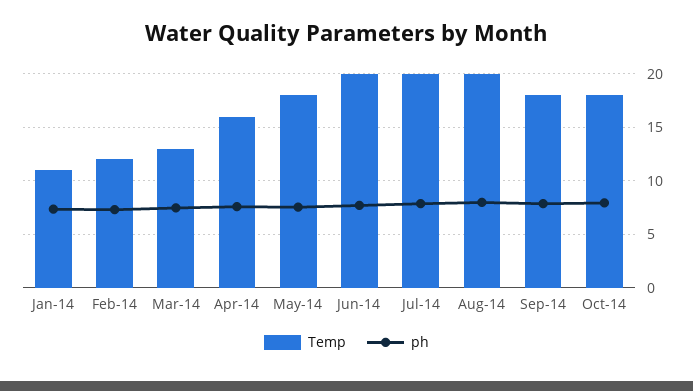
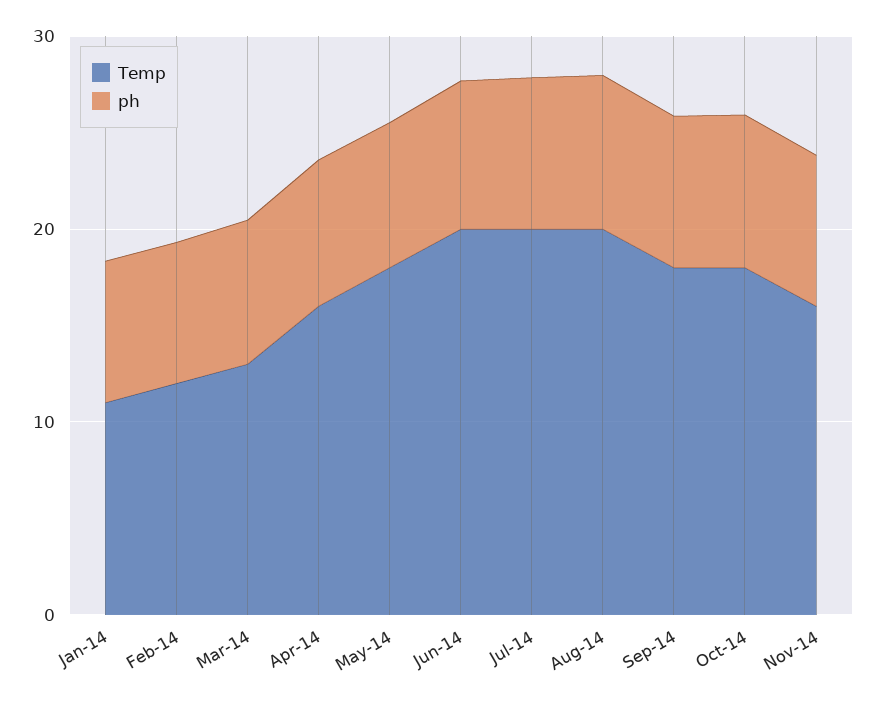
Temp, Nov-14: none -> 16
ph, Nov-14: none -> 8

